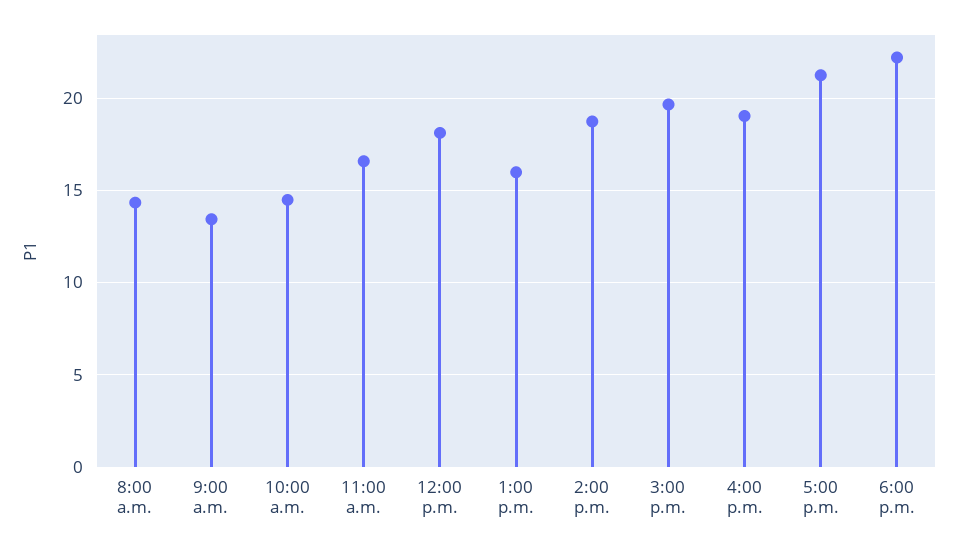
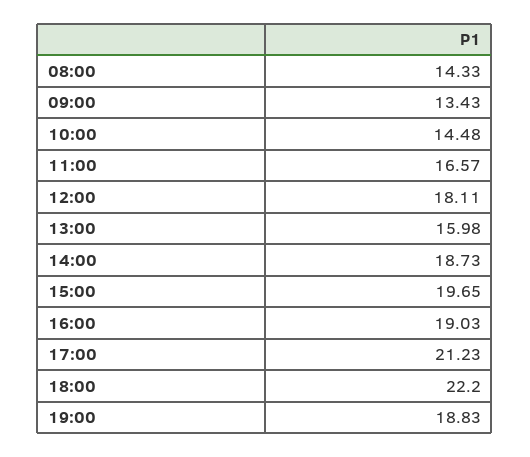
19:00: none -> 18.83

